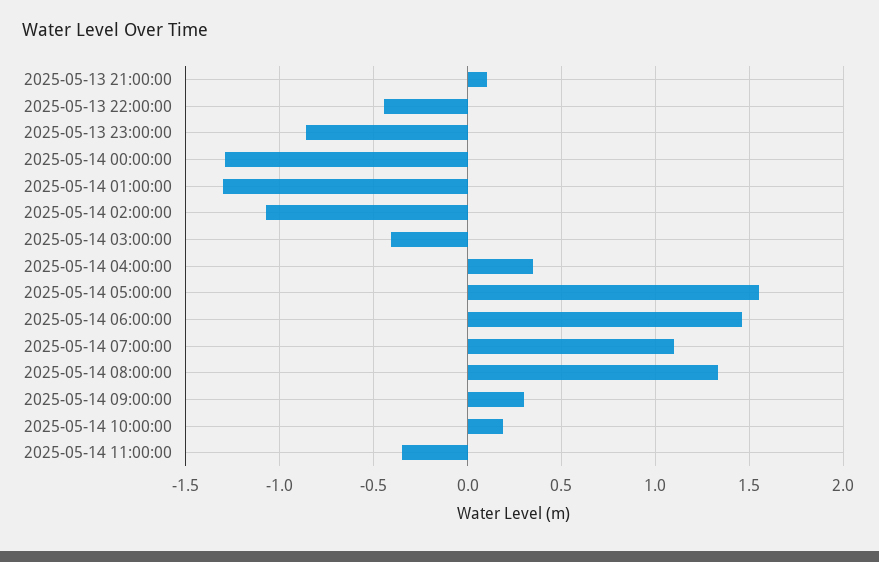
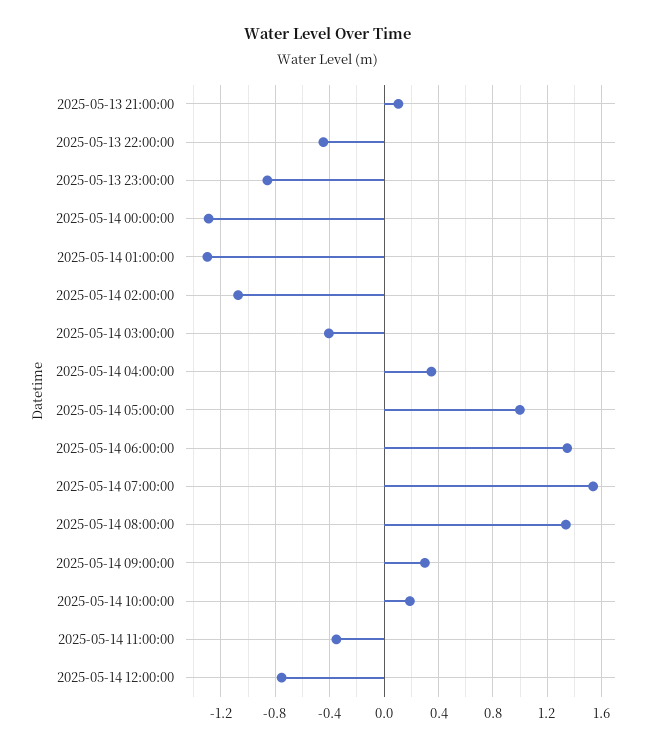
2025-05-14 05:00:00: 1.55 -> 1
2025-05-14 06:00:00: 1.45 -> 1.35
2025-05-14 07:00:00: 1.1 -> 1.55
2025-05-14 12:00:00: none -> -0.75

